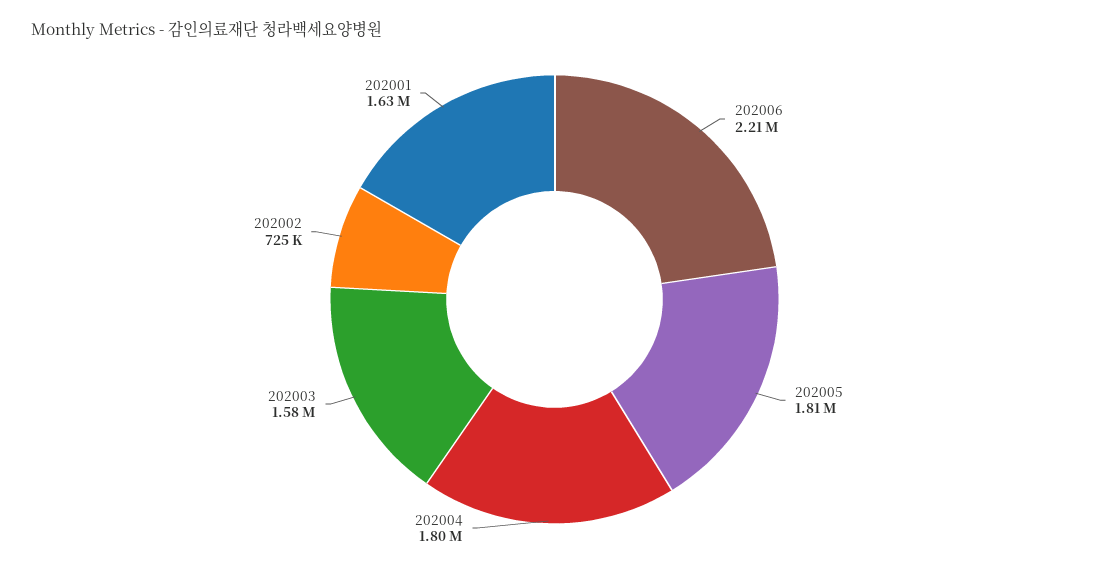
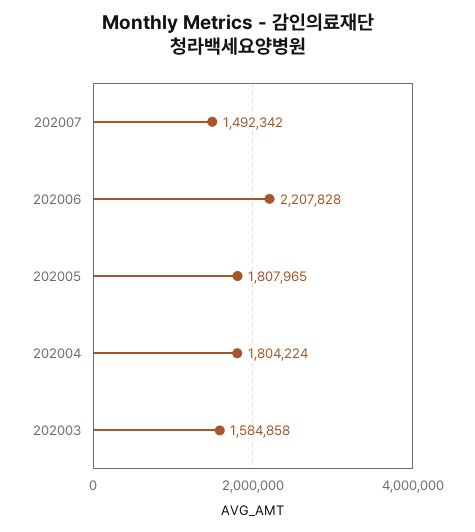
202002: 725000 -> none
202001: 1630000 -> none
202007: none -> 1492342

